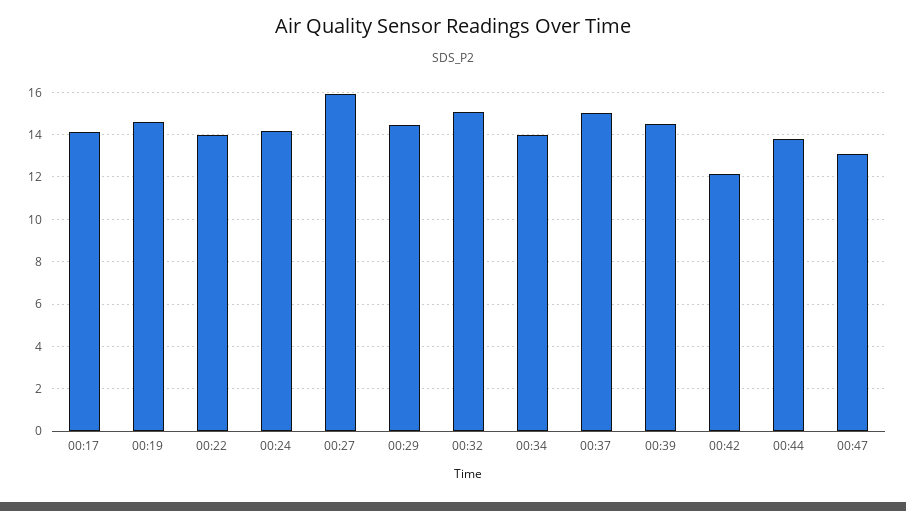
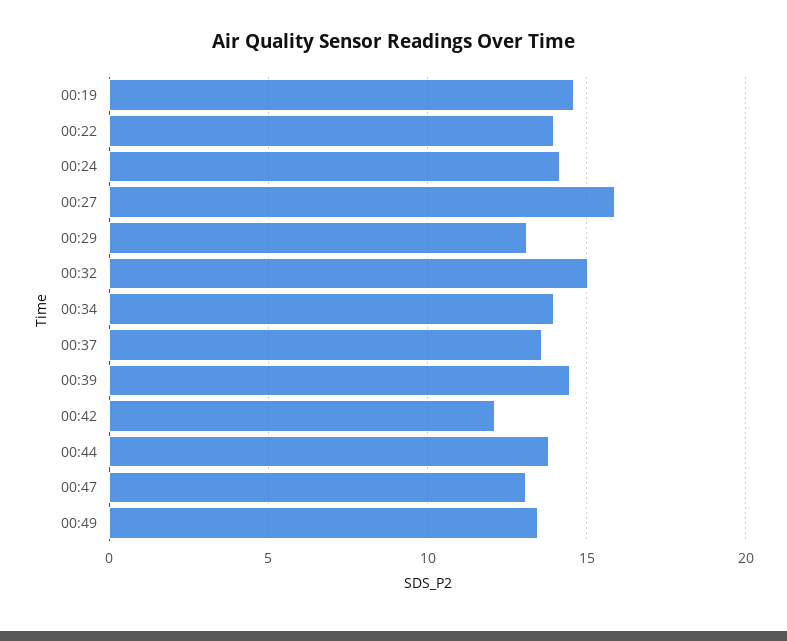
00:17: 14 -> none
00:29: 14.5 -> 13
00:37: 15 -> 13.5
00:49: none -> 13.5

